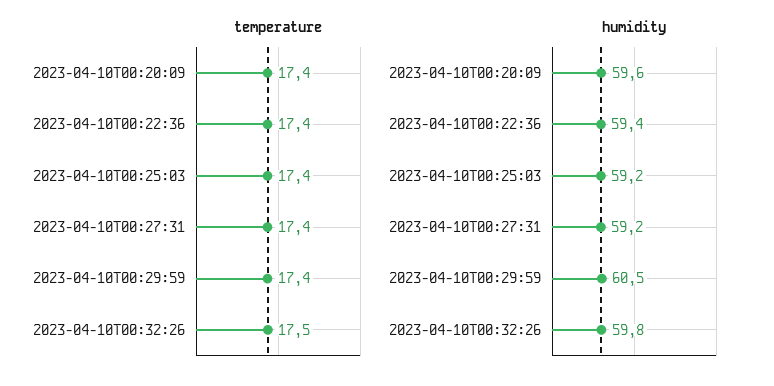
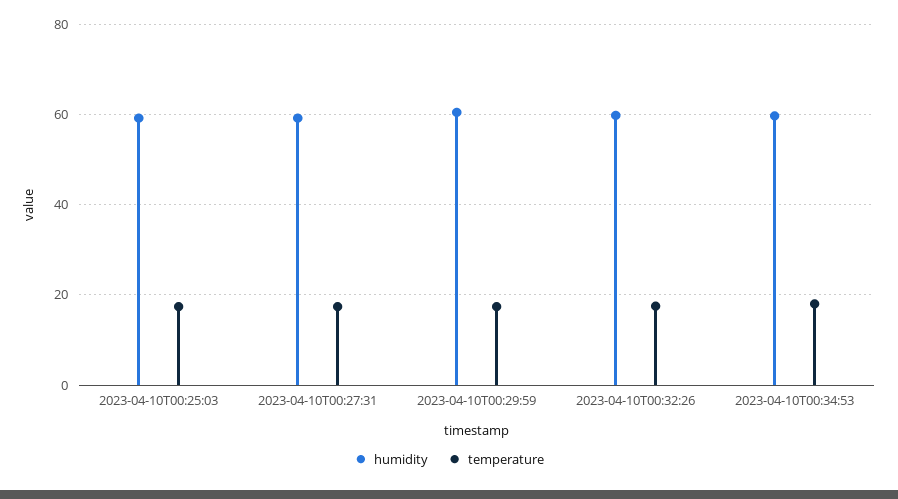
temperature, 2023-04-10T00:20:09: 17.4 -> none
temperature, 2023-04-10T00:22:36: 17.4 -> none
humidity, 2023-04-10T00:20:09: 59.6 -> none
humidity, 2023-04-10T00:22:36: 59.4 -> none
humidity, 2023-04-10T00:34:53: none -> 60
temperature, 2023-04-10T00:34:53: none -> 18

